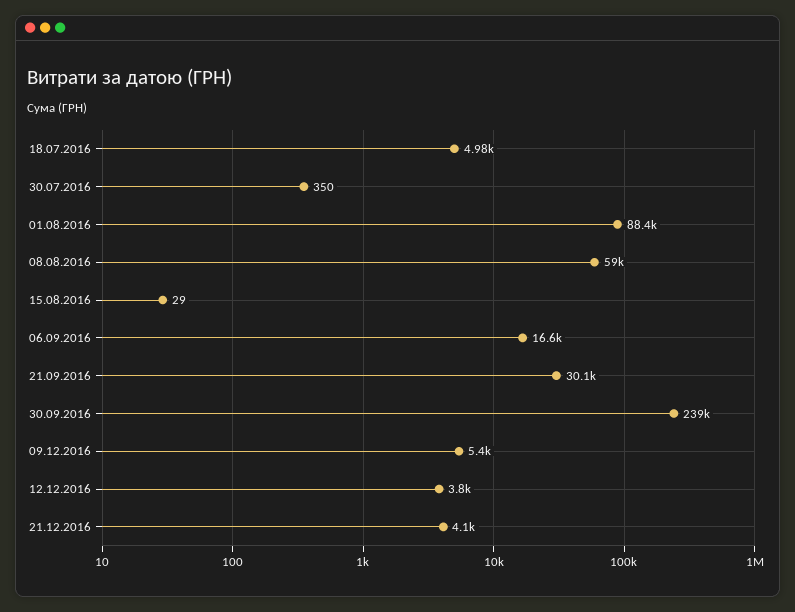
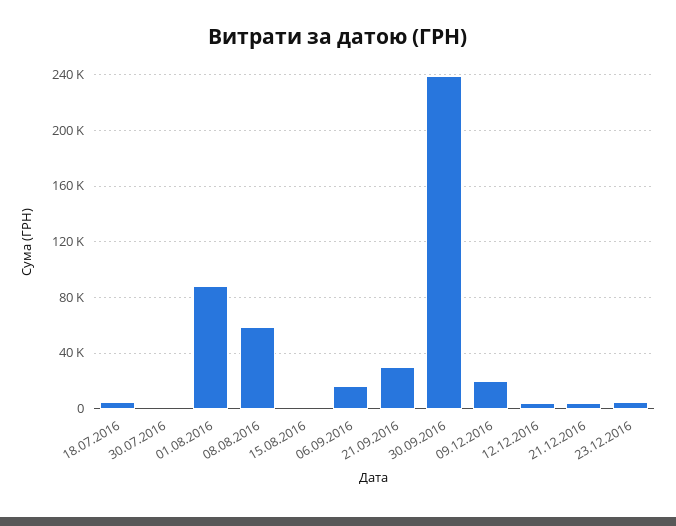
09.12.2016: 5400 -> 20000
23.12.2016: none -> 5000

